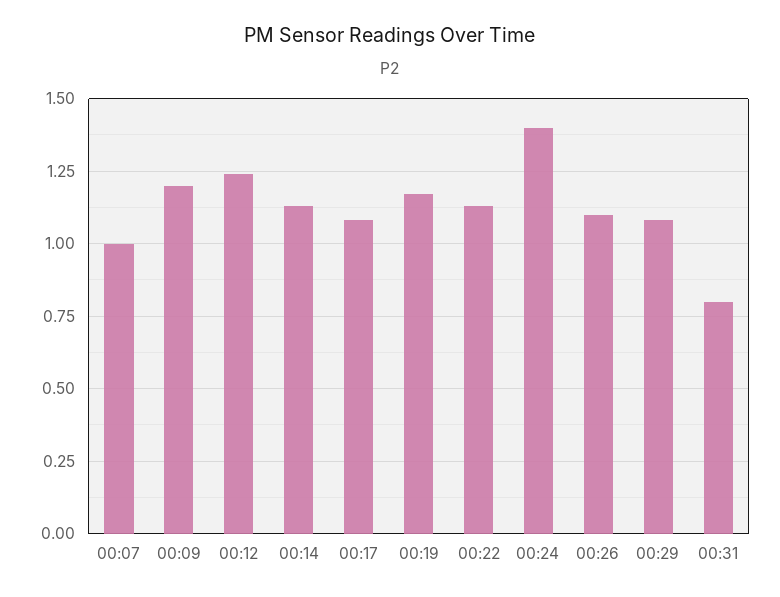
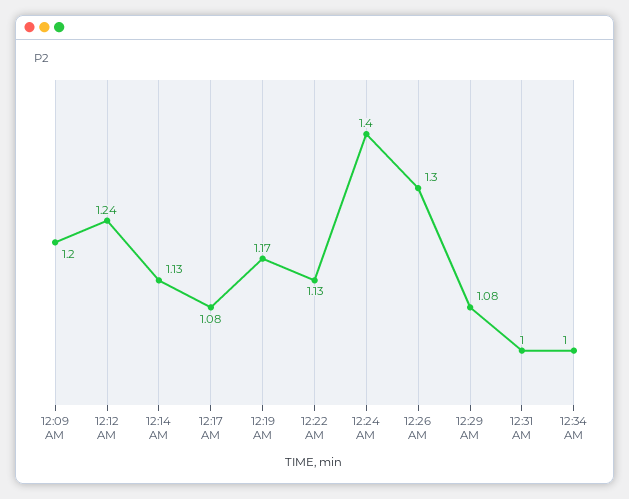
00:07: 1 -> none
00:26: 1.1 -> 1.3
00:31: 0.8 -> 1
12:34 AM: none -> 1

